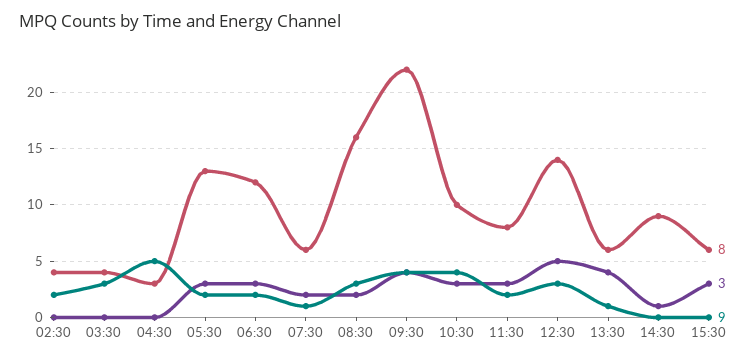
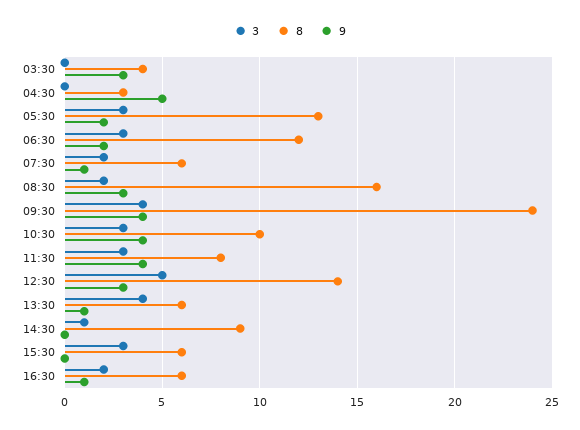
8, 02:30: 4 -> none
3, 02:30: 0 -> none
9, 02:30: 2 -> none
8, 09:30: 22 -> 24
9, 11:30: 2 -> 4
3, 16:30: none -> 2
8, 16:30: none -> 6
9, 16:30: none -> 1

